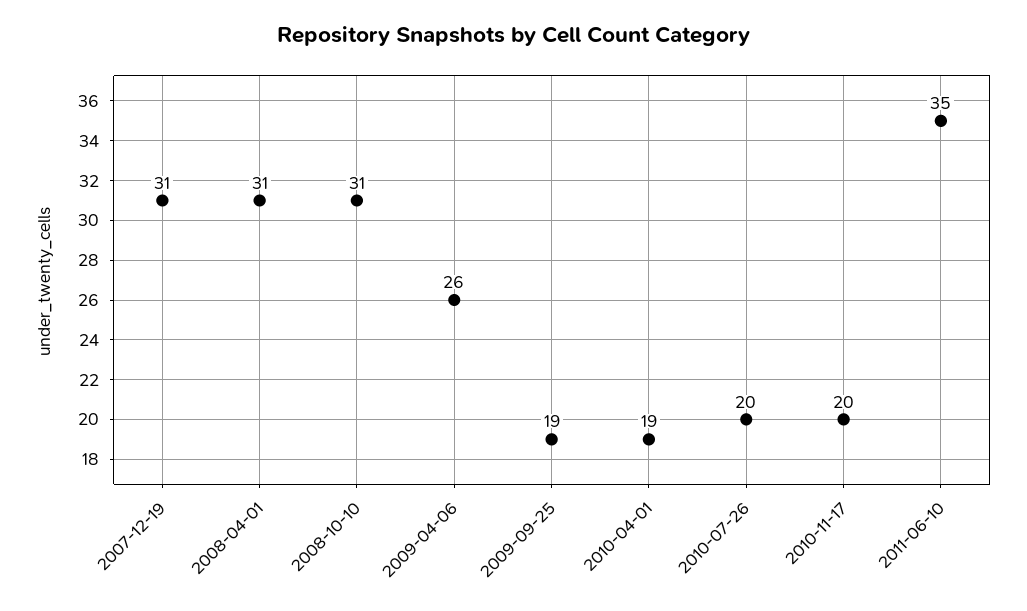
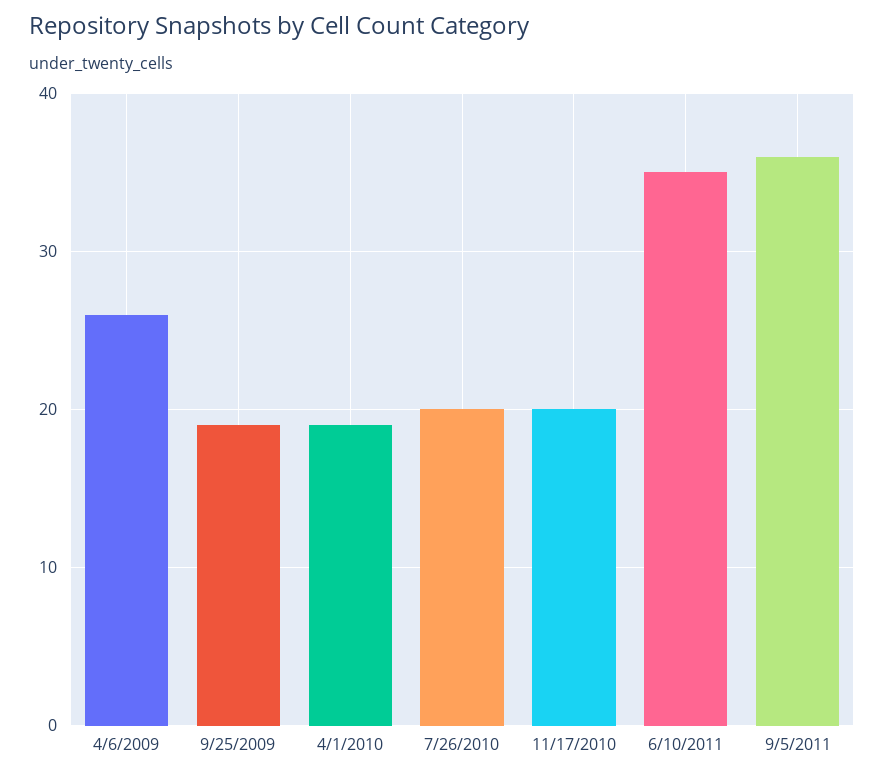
2007-12-19: 31 -> none
2008-04-01: 31 -> none
2008-10-10: 31 -> none
9/5/2011: none -> 36

